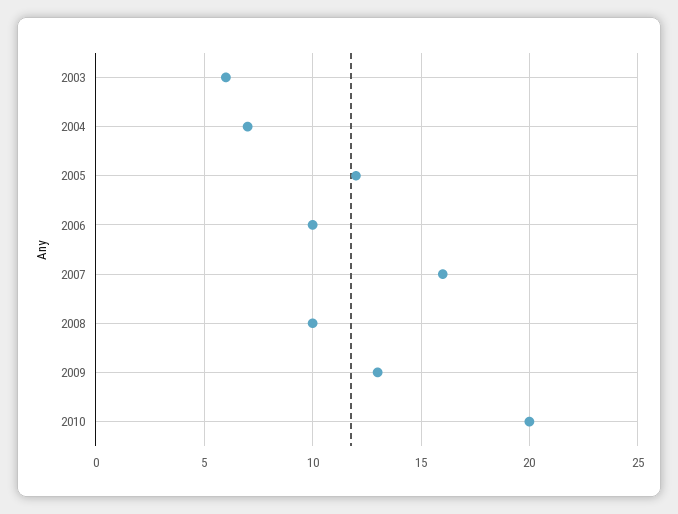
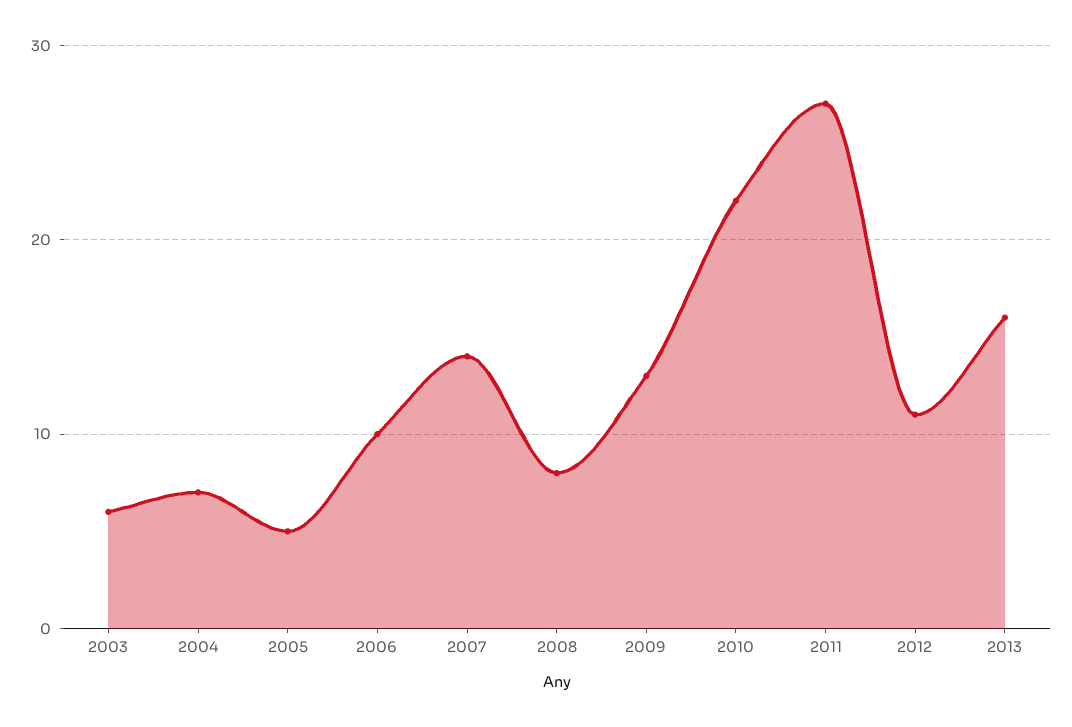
2005: 12 -> 5
2007: 16 -> 14
2008: 10 -> 8
2010: 20 -> 22
2011: none -> 27
2012: none -> 11
2013: none -> 16

